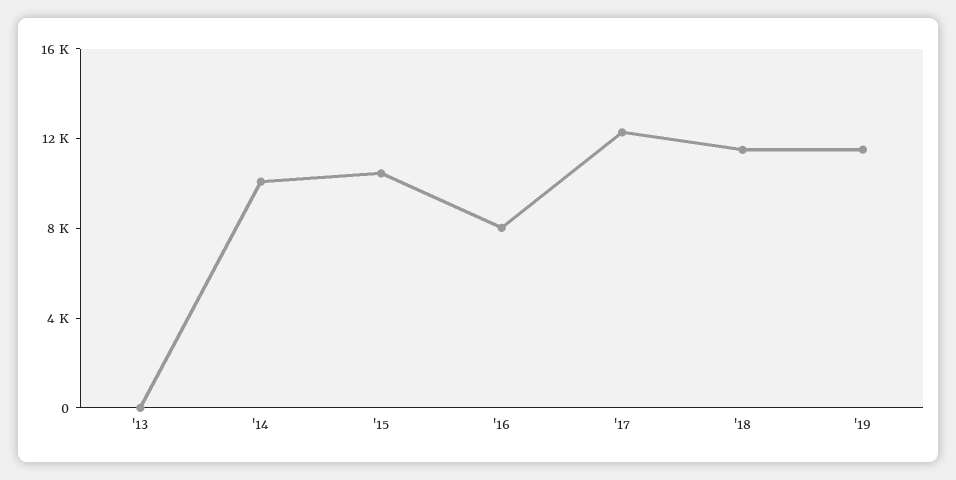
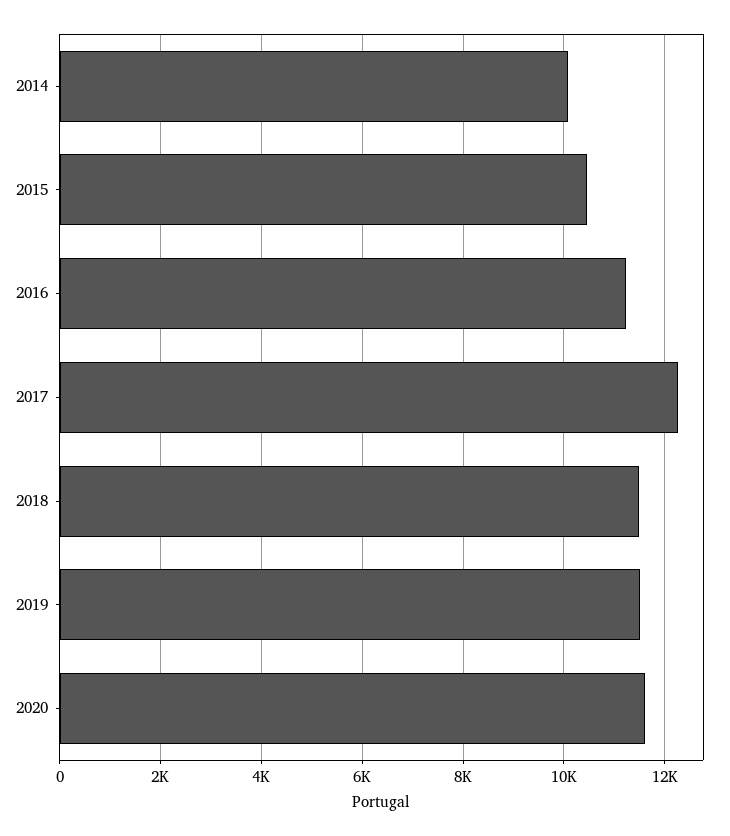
'13: 0 -> none
'16: 8000 -> 11200
2020: none -> 11600

